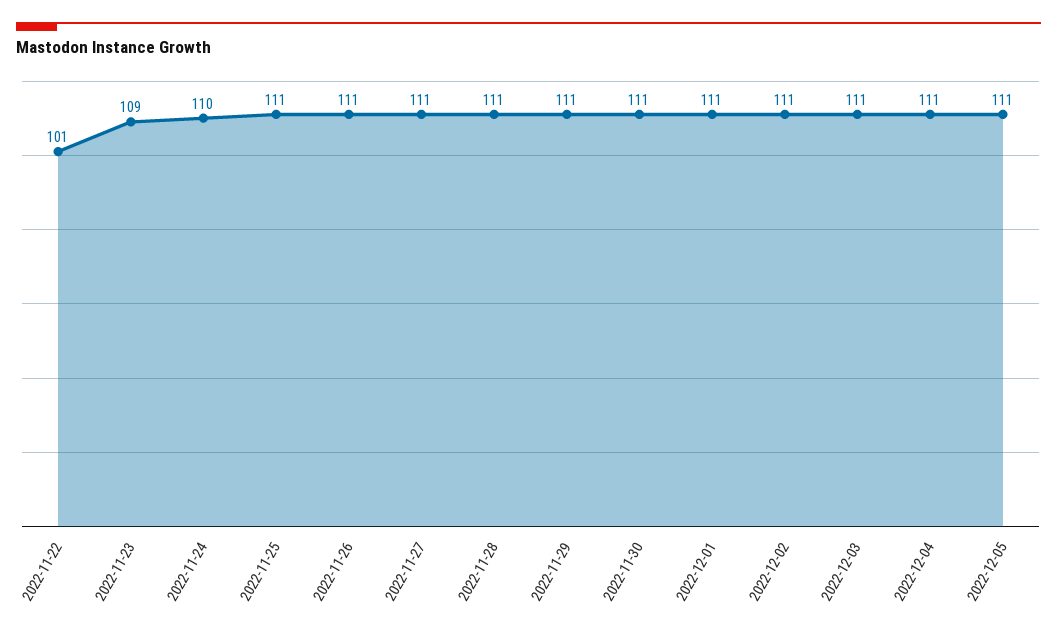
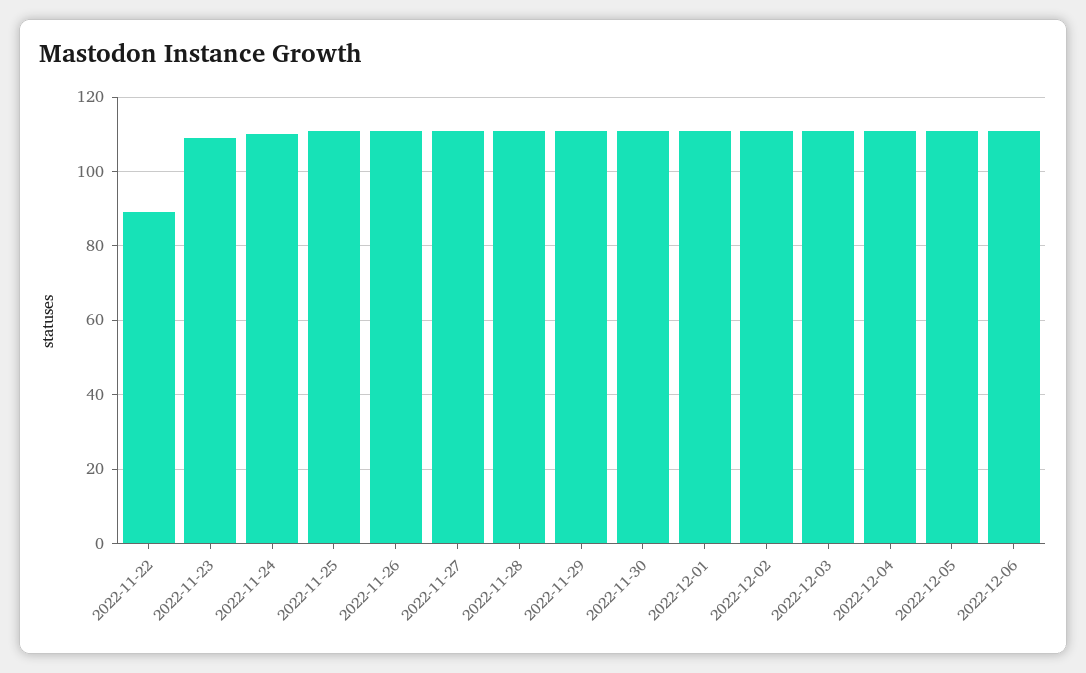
2022-11-22: 101 -> 90
2022-12-06: none -> 110

